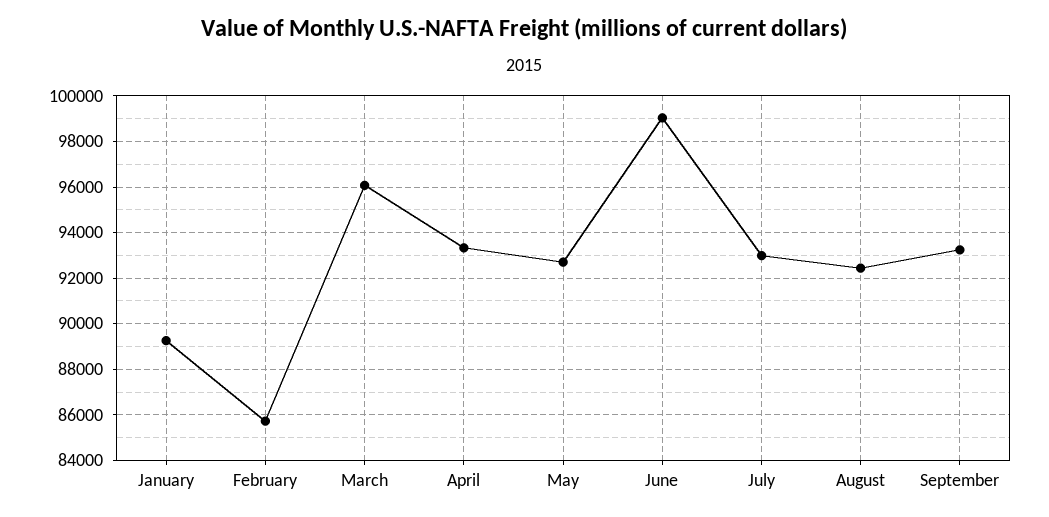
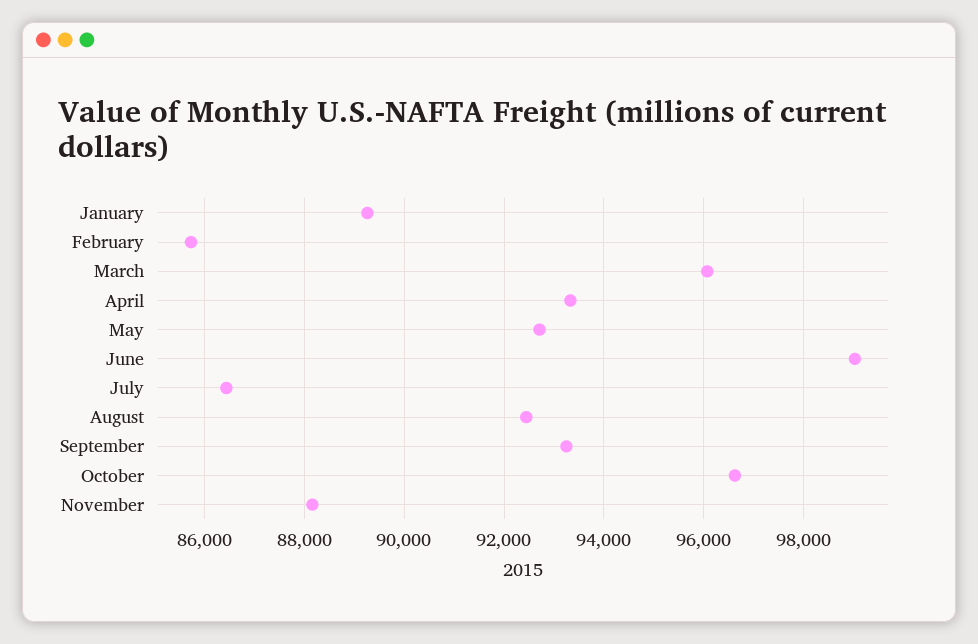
July: 93000 -> 86400
October: none -> 96600
November: none -> 88200

